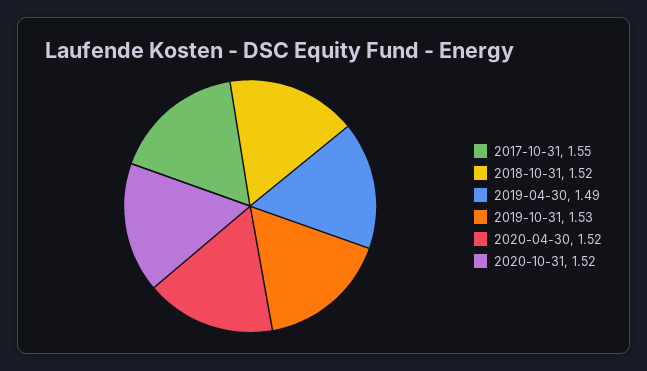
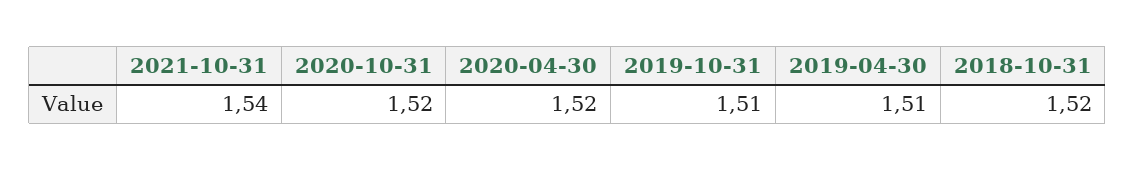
2017-10-31: 1.55 -> none
2019-04-30: 1.49 -> 1.51
2019-10-31: 1.53 -> 1.51
2021-10-31: none -> 1.54

